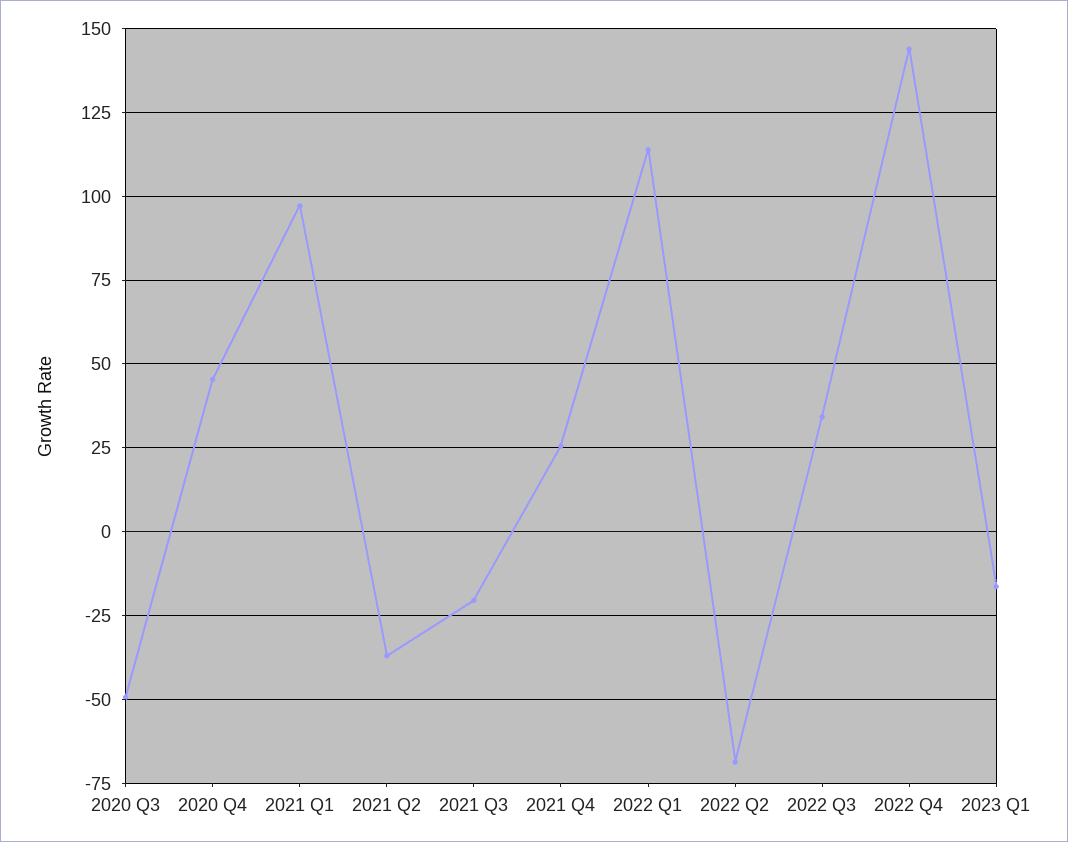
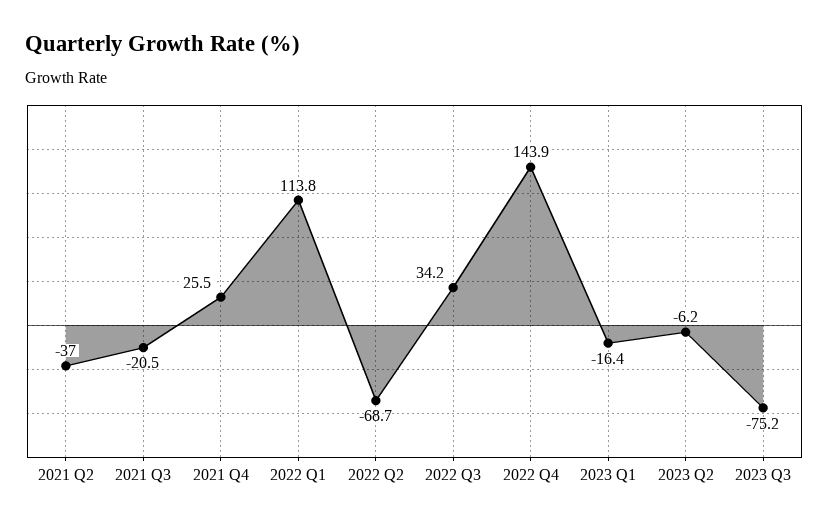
2020 Q3: -50 -> none
2020 Q4: 45 -> none
2021 Q1: 97.5 -> none
2023 Q2: none -> -6.2
2023 Q3: none -> -75.2

